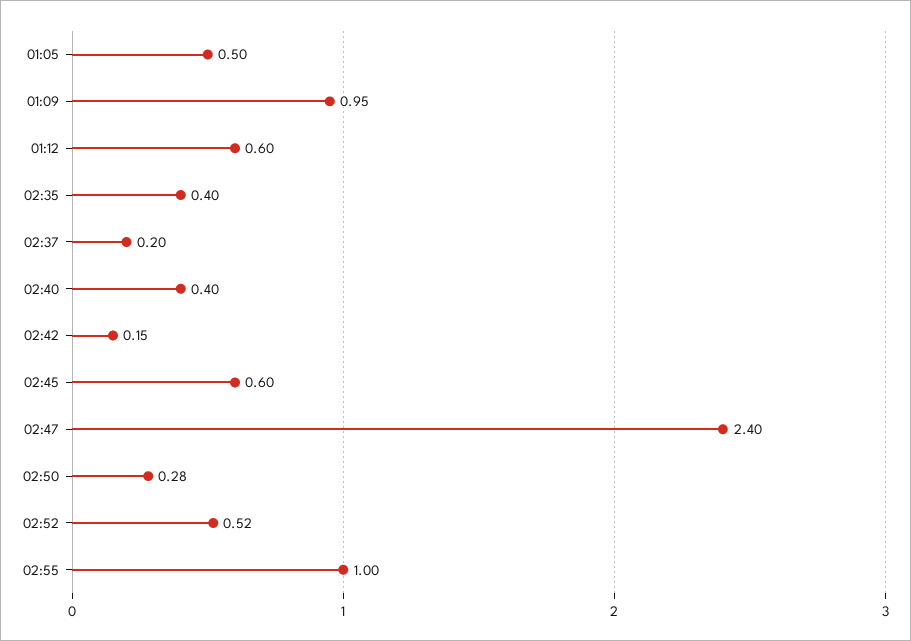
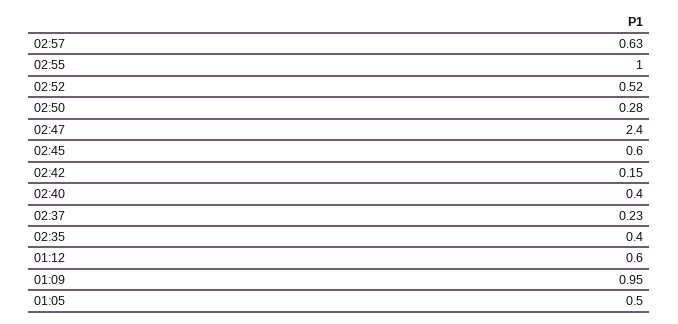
02:37: 0.2 -> 0.23
02:57: none -> 0.63

